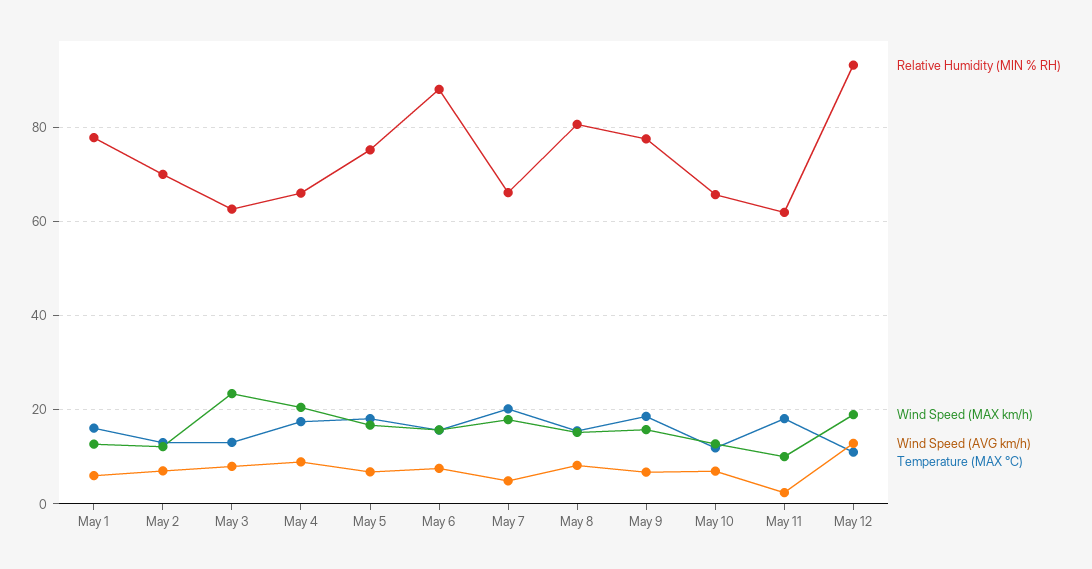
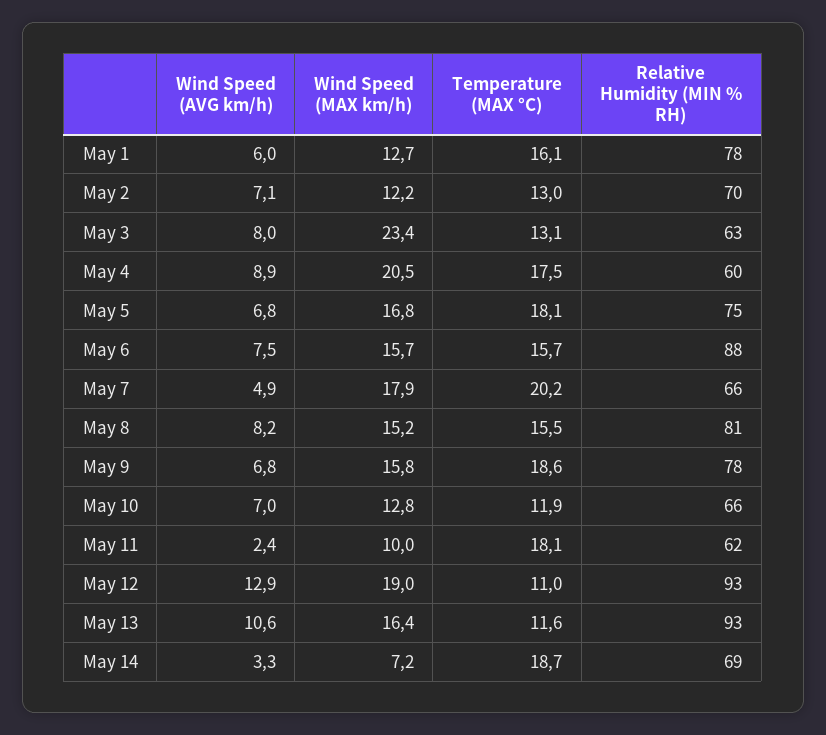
Relative Humidity (MIN % RH), May 4: 66 -> 60
Wind Speed (AVG km/h), May 13: none -> 10.6
Wind Speed (MAX km/h), May 13: none -> 16.4
Temperature (MAX °C), May 13: none -> 11.6
Relative Humidity (MIN % RH), May 13: none -> 93
Wind Speed (AVG km/h), May 14: none -> 3.3
Wind Speed (MAX km/h), May 14: none -> 7.2
Temperature (MAX °C), May 14: none -> 18.7
Relative Humidity (MIN % RH), May 14: none -> 69

